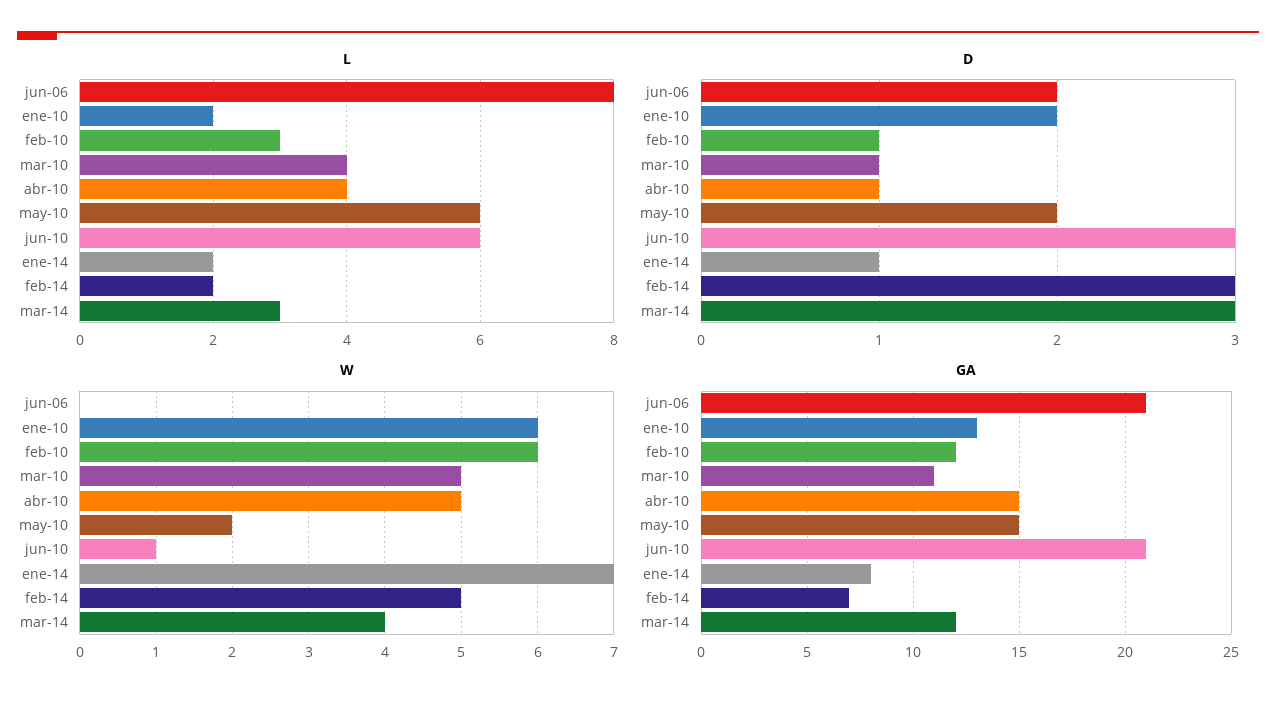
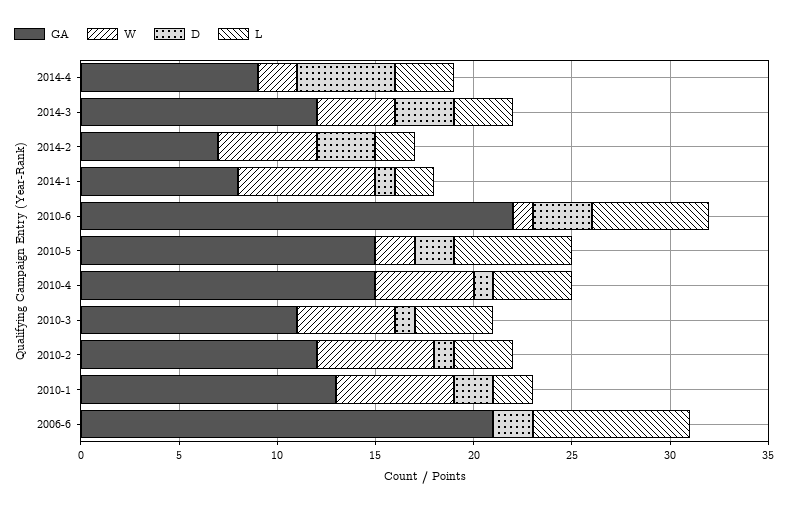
GA, jun-10: 21 -> 22
GA, 2014-4: none -> 9
W, 2014-4: none -> 2
D, 2014-4: none -> 5
L, 2014-4: none -> 3

